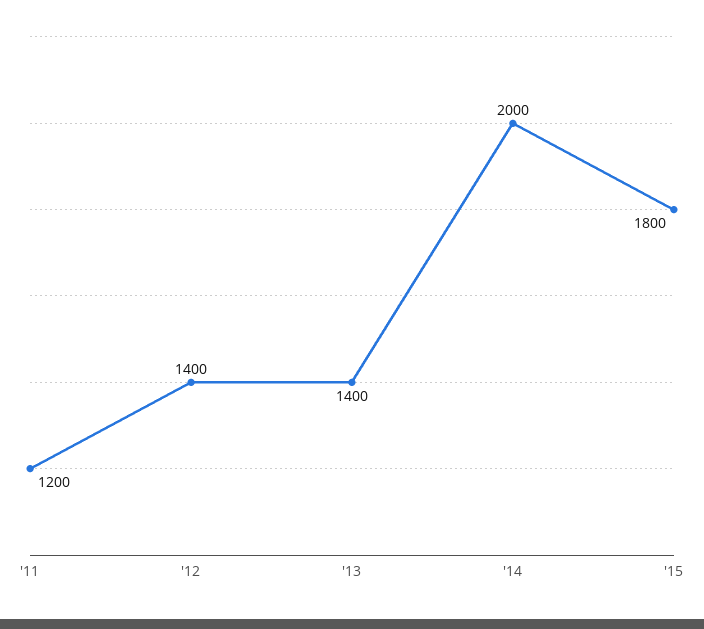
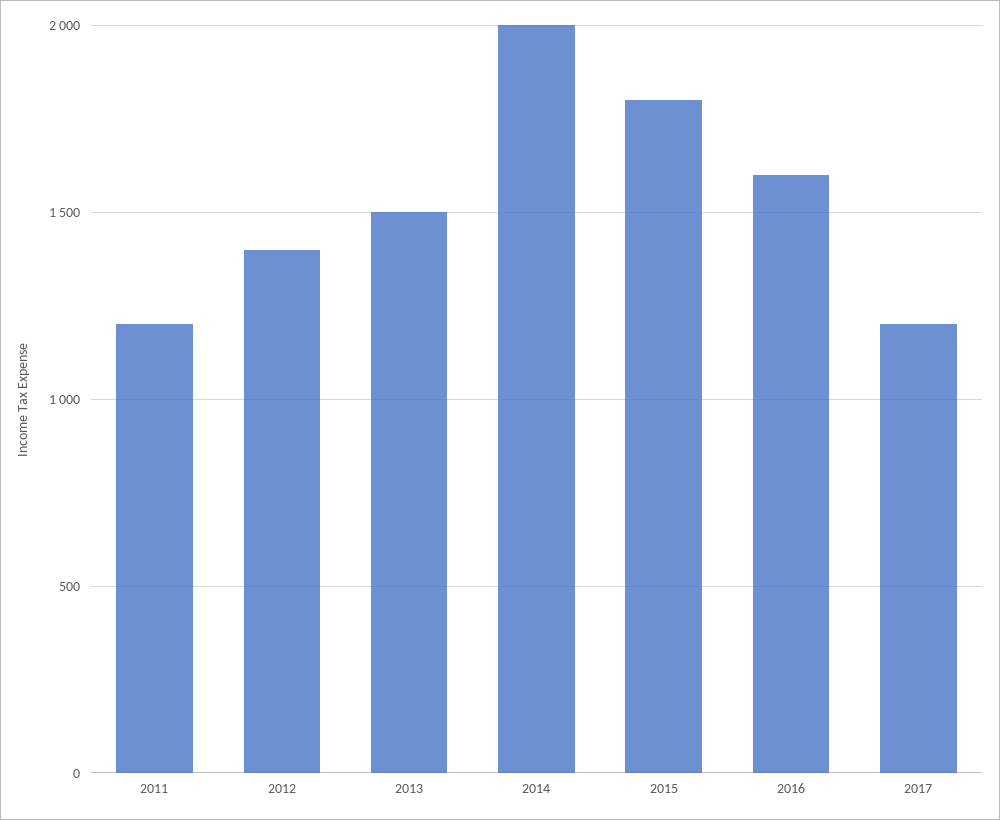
'13: 1400 -> 1500
2016: none -> 1600
2017: none -> 1200

